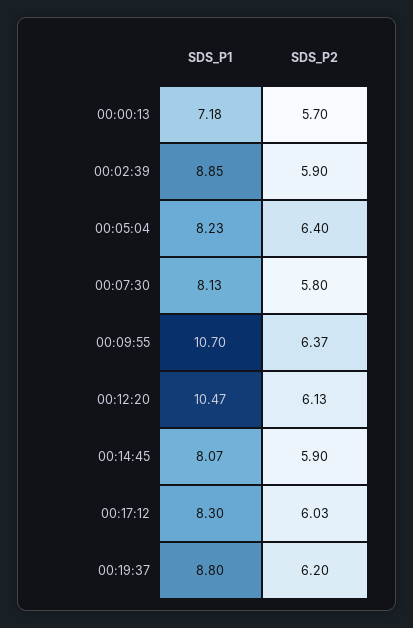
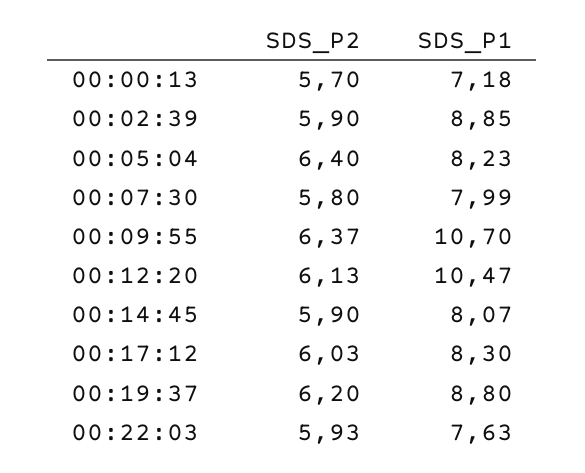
SDS_P1, 00:07:30: 8.13 -> 7.99
SDS_P2, 00:22:03: none -> 5.93
SDS_P1, 00:22:03: none -> 7.63

